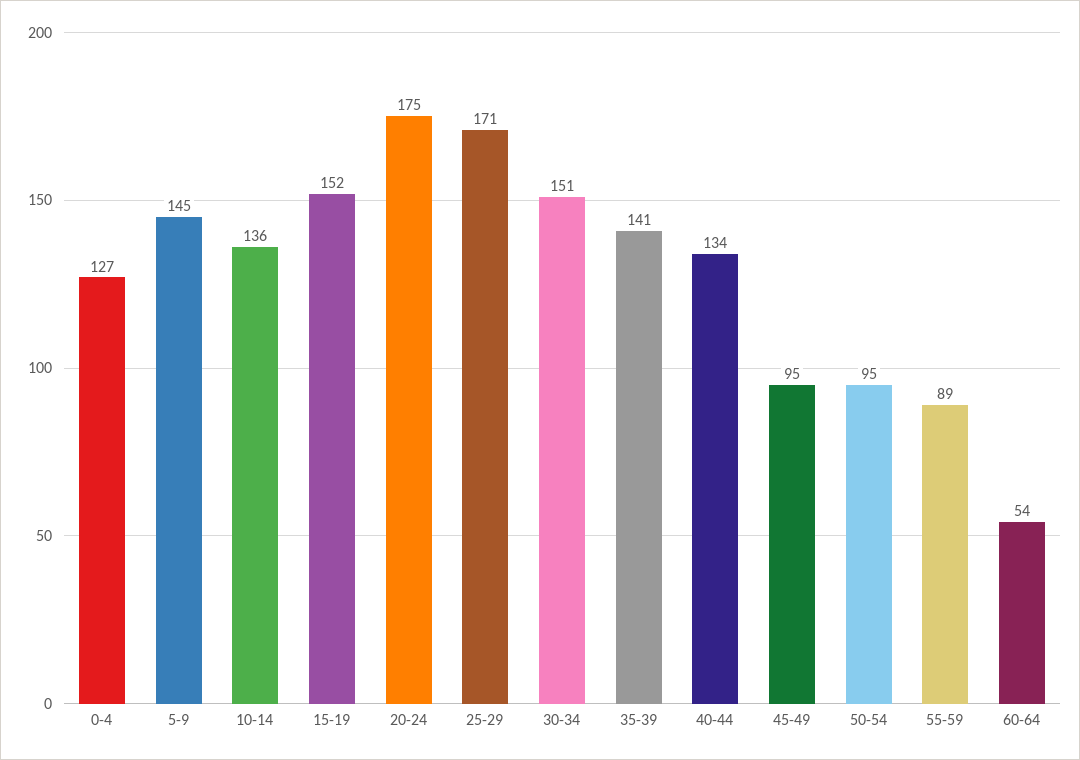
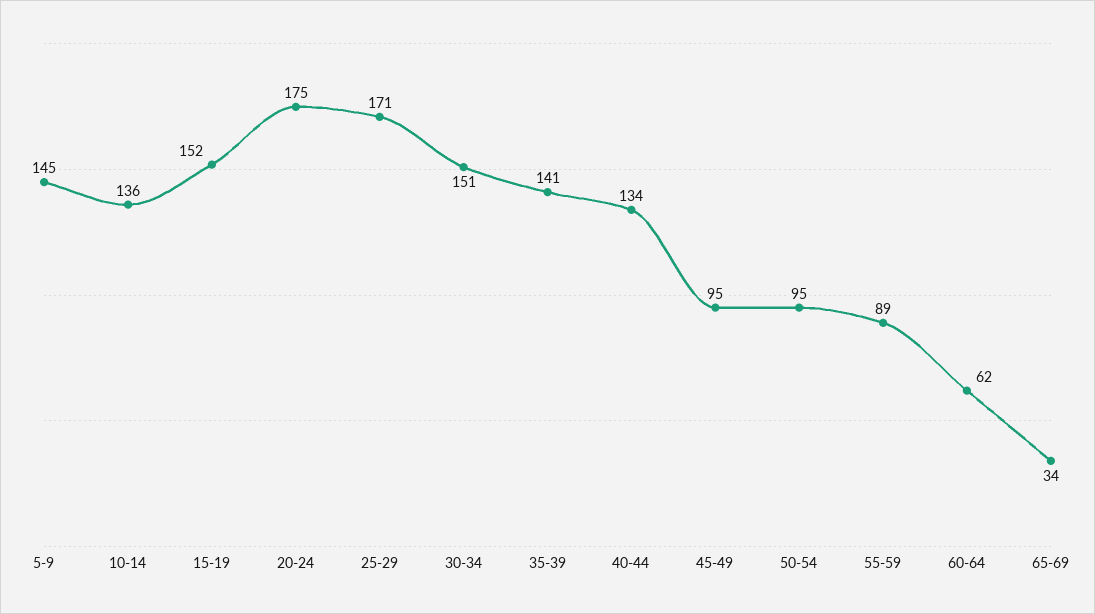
0-4: 127 -> none
60-64: 54 -> 62
65-69: none -> 34

